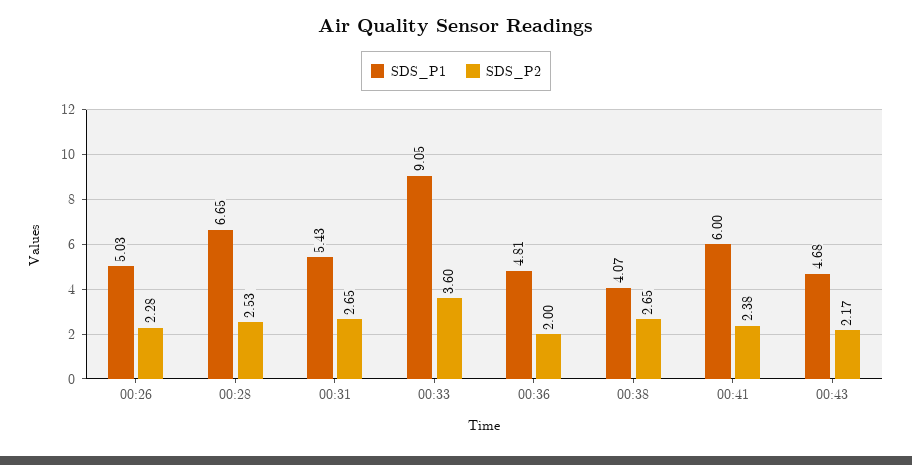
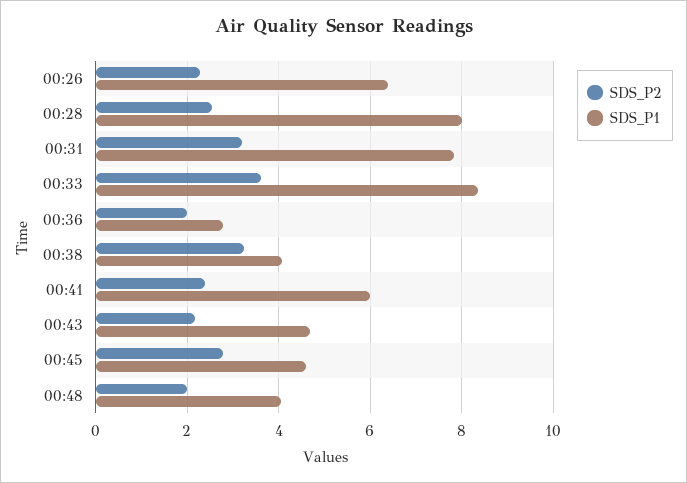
SDS_P1, 00:26: 5.03 -> 6.4
SDS_P1, 00:28: 6.65 -> 8
SDS_P1, 00:31: 5.43 -> 7.8
SDS_P2, 00:31: 2.65 -> 3.2
SDS_P1, 00:33: 9.05 -> 8.4
SDS_P1, 00:36: 4.81 -> 2.8
SDS_P2, 00:38: 2.65 -> 3.2
SDS_P2, 00:45: none -> 2.8
SDS_P1, 00:45: none -> 4.6
SDS_P2, 00:48: none -> 2
SDS_P1, 00:48: none -> 4

